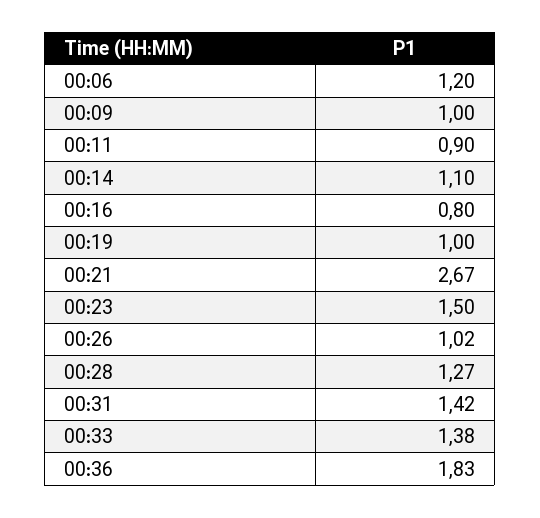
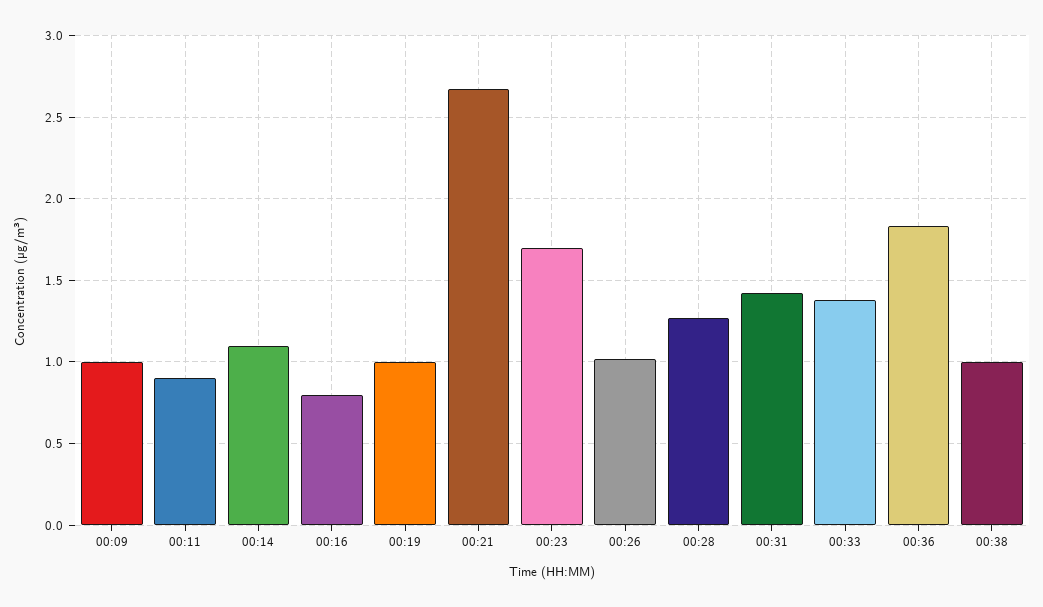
00:06: 1.2 -> none
00:23: 1.5 -> 1.7
00:38: none -> 1

